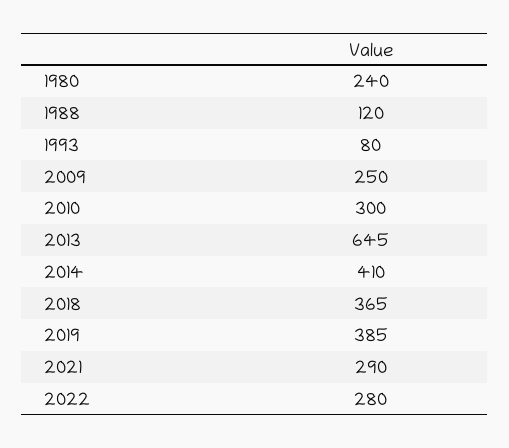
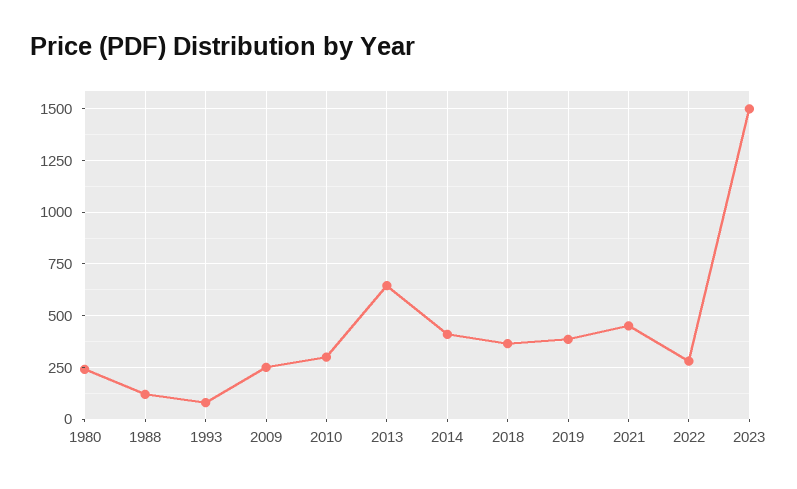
2021: 290 -> 450
2023: none -> 1500

